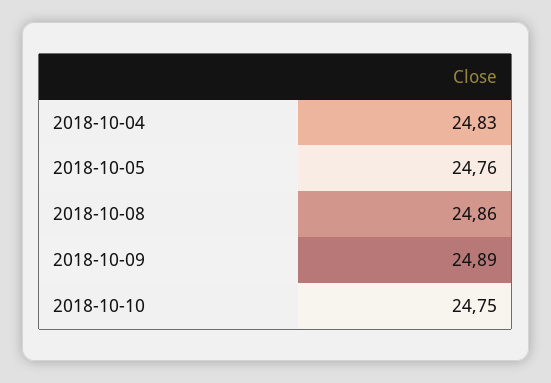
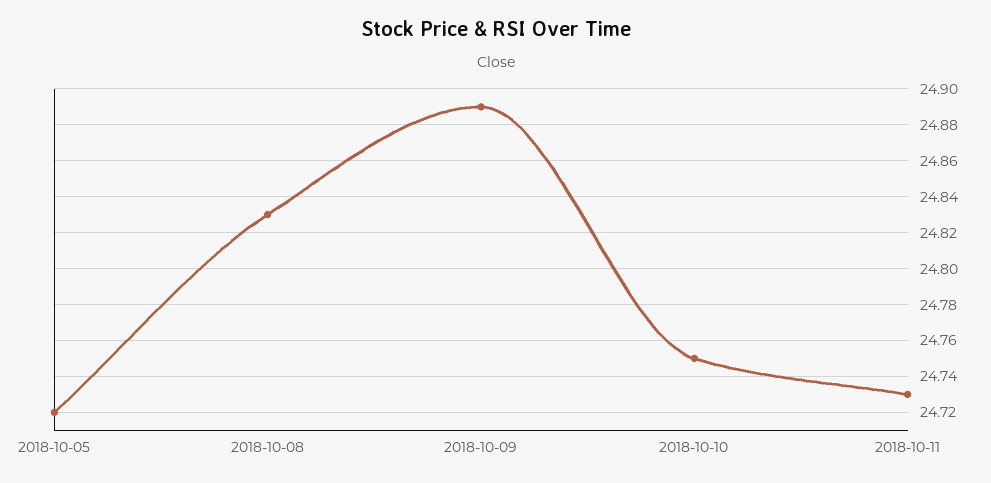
2018-10-04: 24.83 -> none
2018-10-05: 24.76 -> 24.72
2018-10-08: 24.86 -> 24.83
2018-10-11: none -> 24.73

